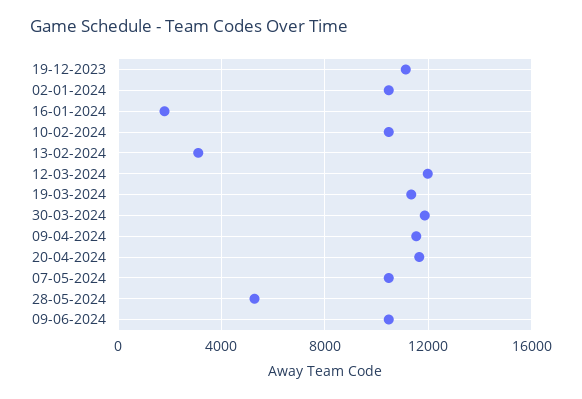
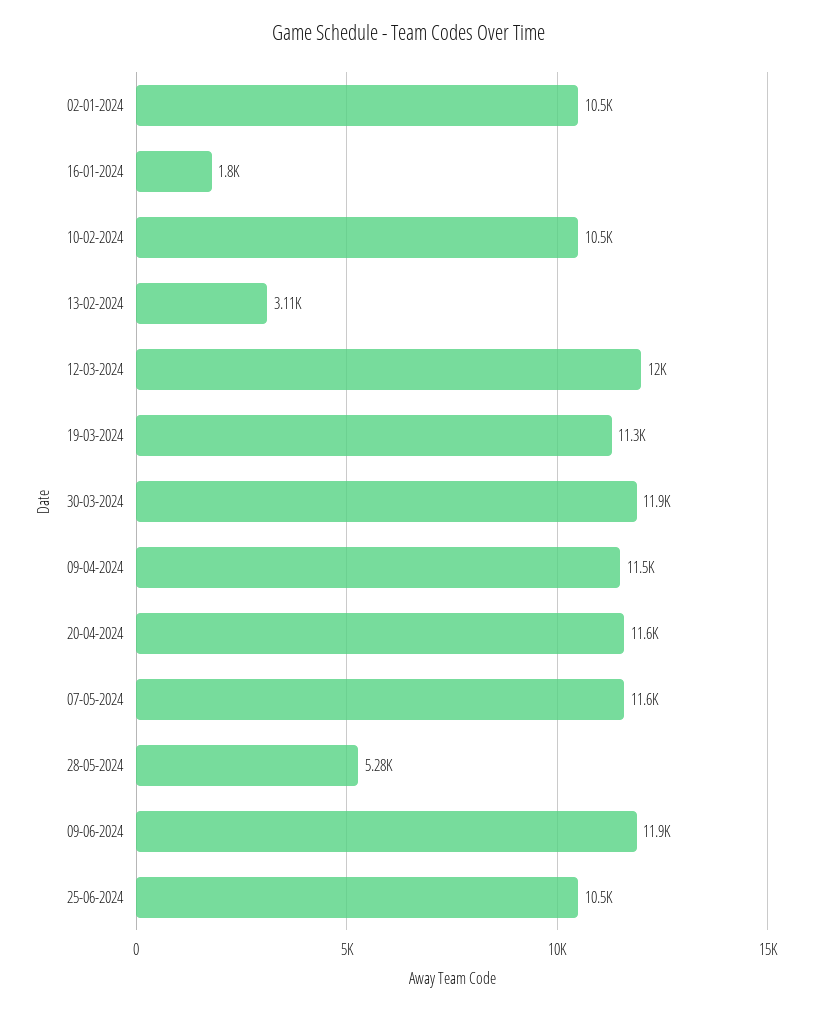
19-12-2023: 11000 -> none
07-05-2024: 10500 -> 11600
09-06-2024: 10500 -> 11900
25-06-2024: none -> 10500

